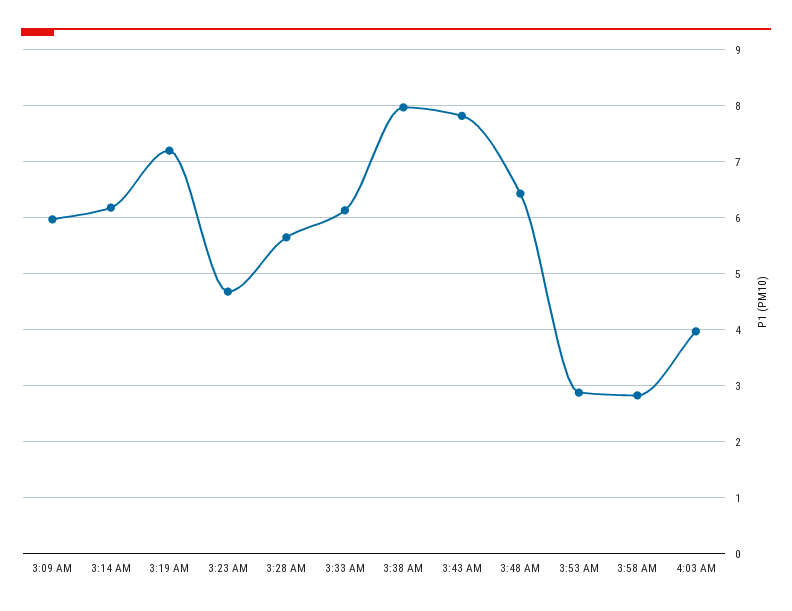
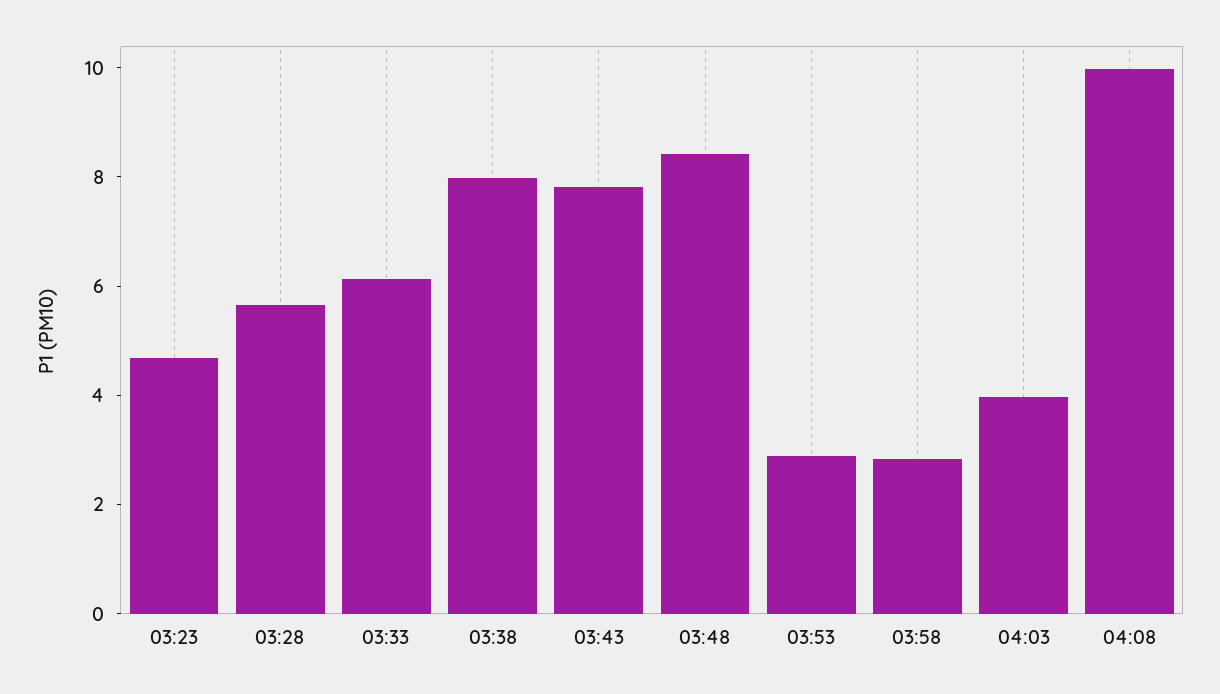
3:09 AM: 6 -> none
3:14 AM: 6.2 -> none
3:19 AM: 7.2 -> none
3:48 AM: 6.4 -> 8.5
04:08: none -> 10

